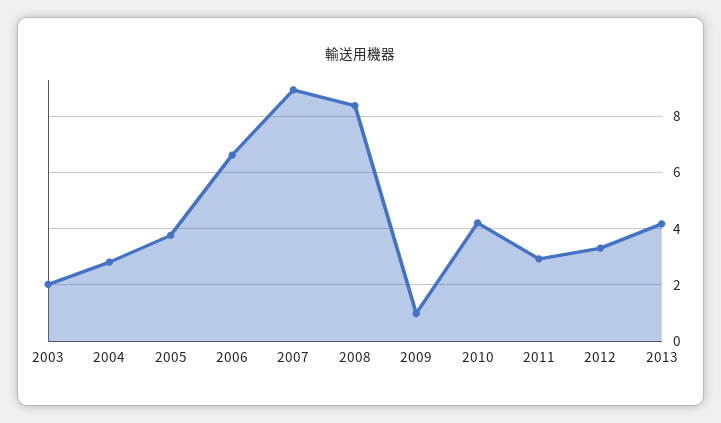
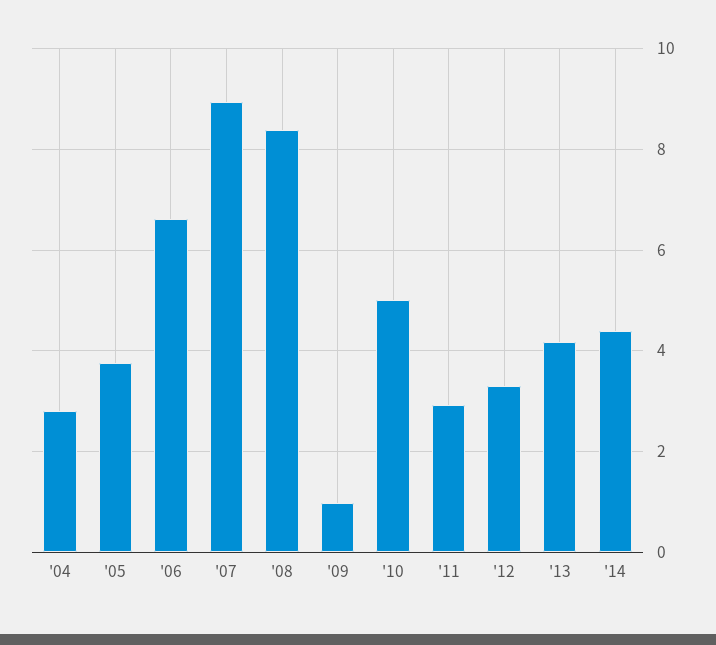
2003: 2 -> none
2010: 4.25 -> 5
'14: none -> 4.4

